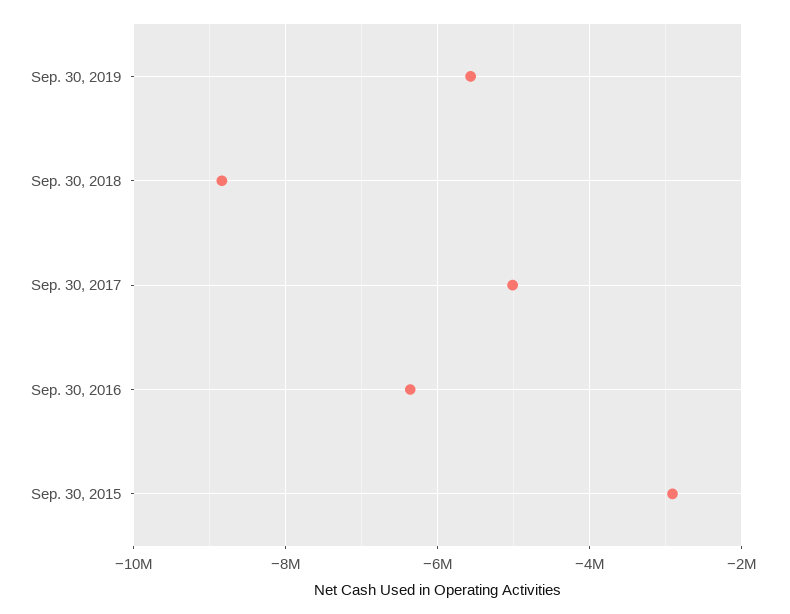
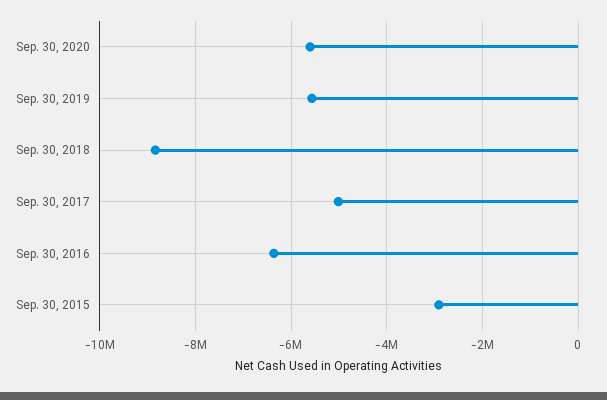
Sep. 30, 2020: none -> -5600000

